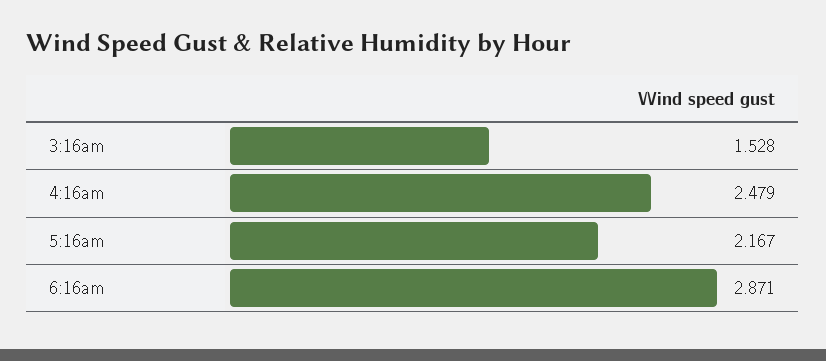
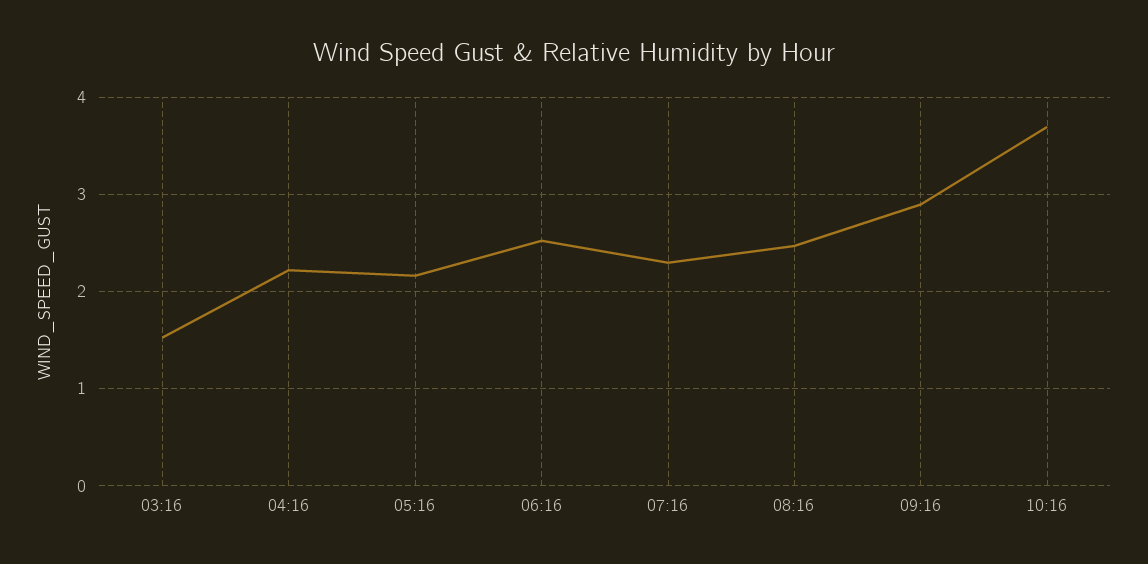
4:16am: 2.479 -> 2.2
6:16am: 2.871 -> 2.5
07:16: none -> 2.3
08:16: none -> 2.5
09:16: none -> 2.9
10:16: none -> 3.7

